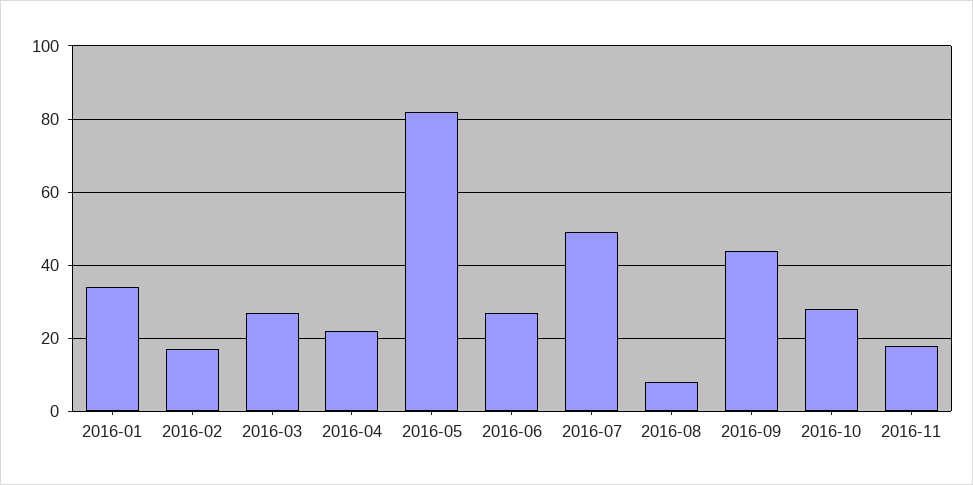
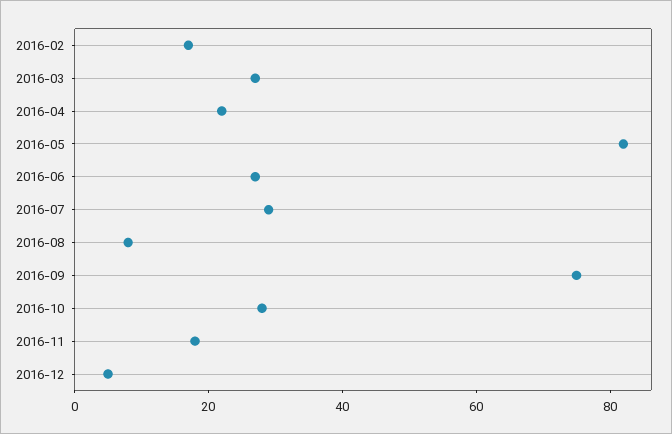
2016-01: 35 -> none
2016-07: 50 -> 30
2016-09: 45 -> 75
2016-12: none -> 5

